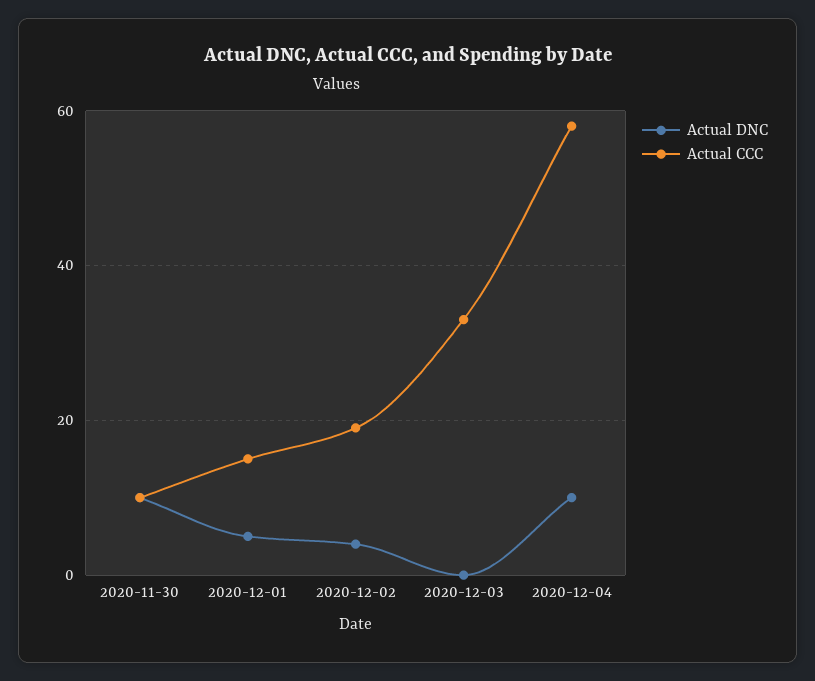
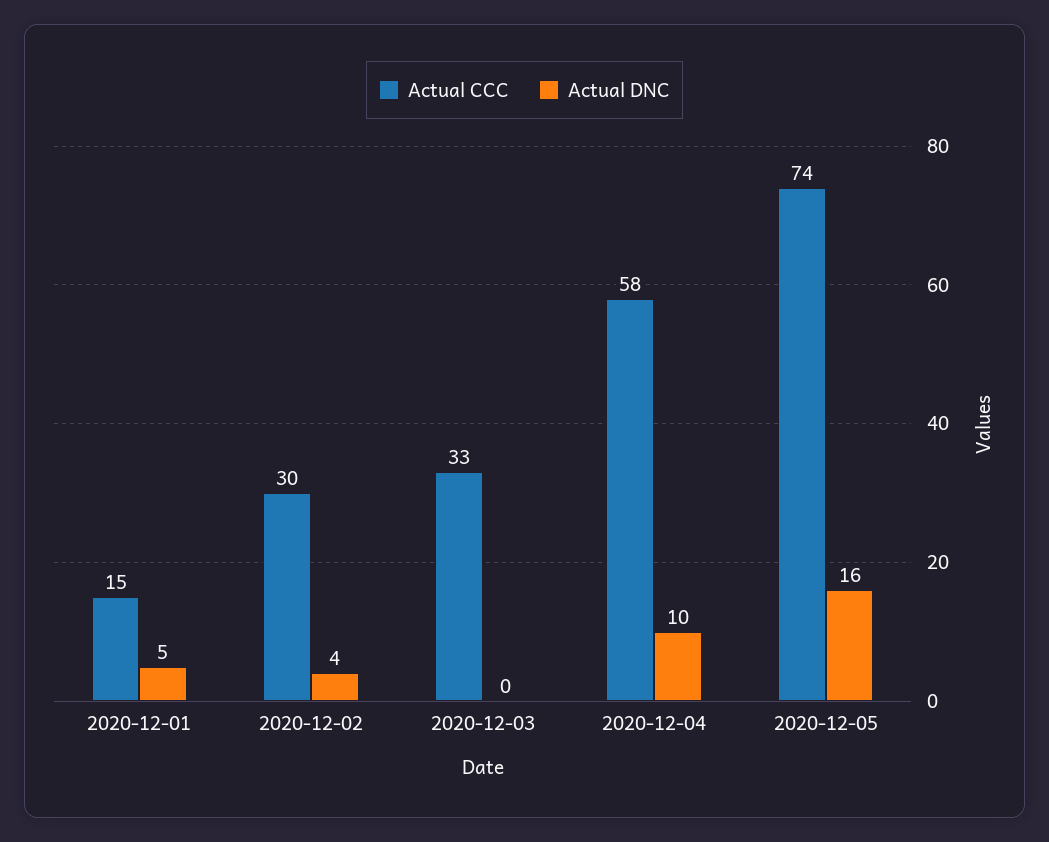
Actual DNC, 2020-11-30: 10 -> none
Actual CCC, 2020-11-30: 10 -> none
Actual CCC, 2020-12-02: 20 -> 30
Actual CCC, 2020-12-05: none -> 74
Actual DNC, 2020-12-05: none -> 16

